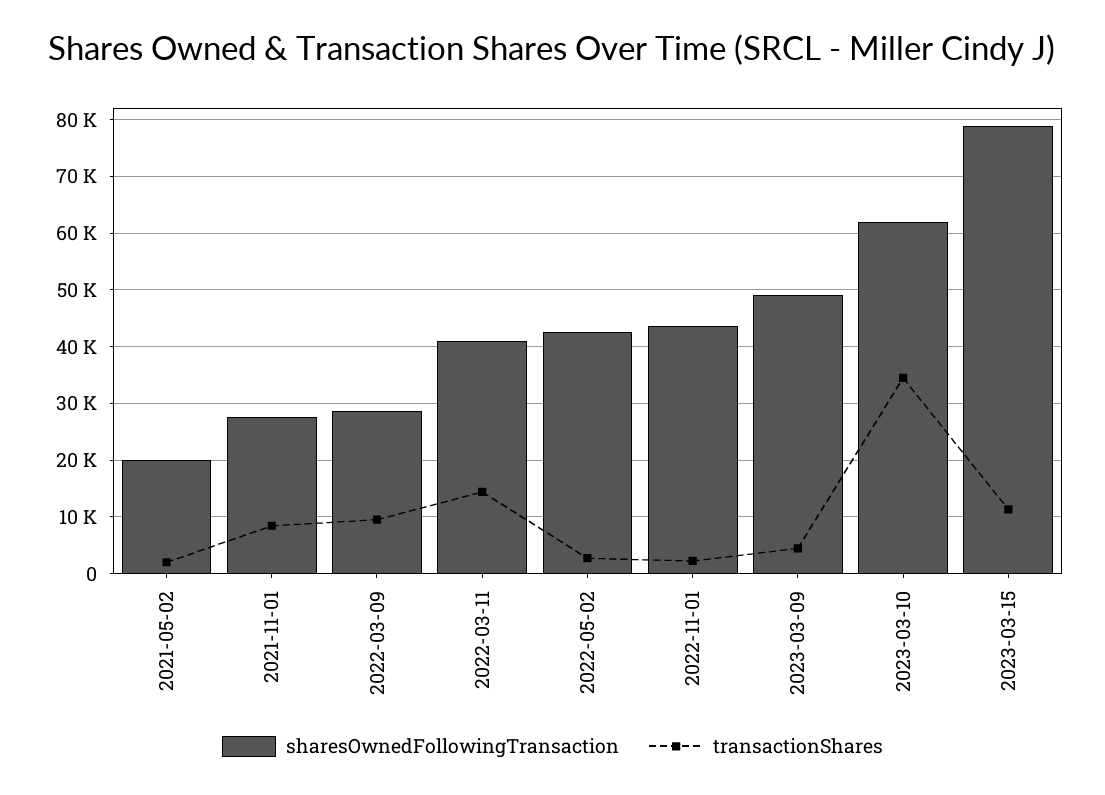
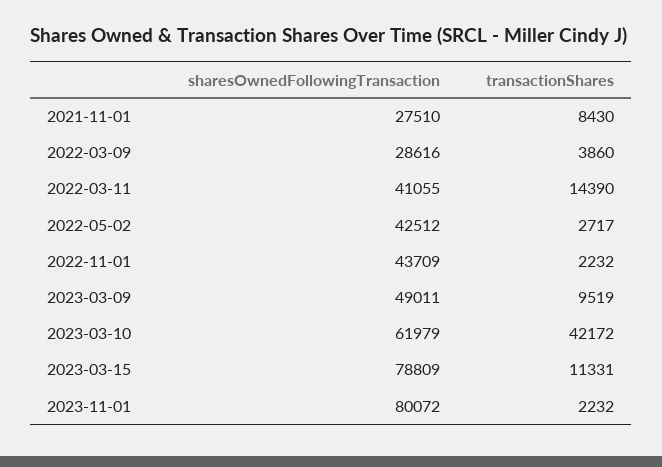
sharesOwnedFollowingTransaction, 2021-05-02: 20000 -> none
transactionShares, 2021-05-02: 2000 -> none
transactionShares, 2022-03-09: 10000 -> 3860
transactionShares, 2023-03-09: 4000 -> 9519
transactionShares, 2023-03-10: 34000 -> 42172
sharesOwnedFollowingTransaction, 2023-11-01: none -> 80072
transactionShares, 2023-11-01: none -> 2232

